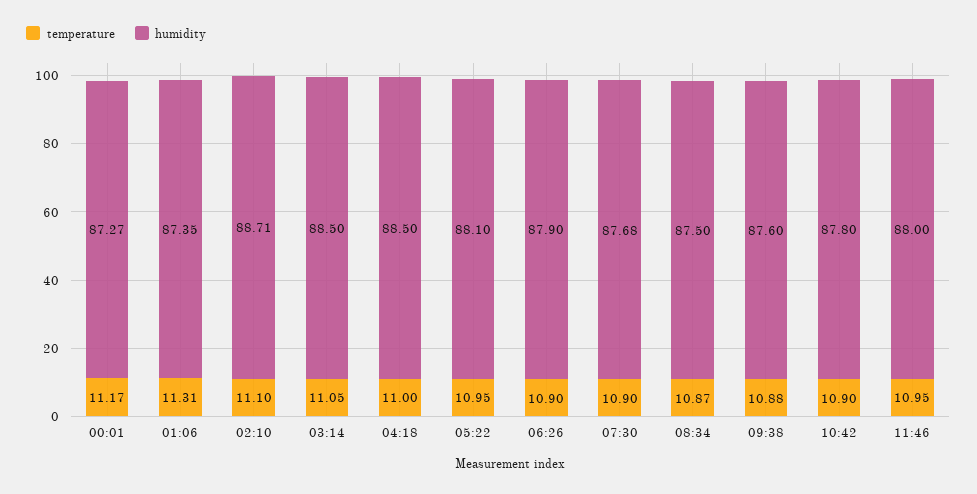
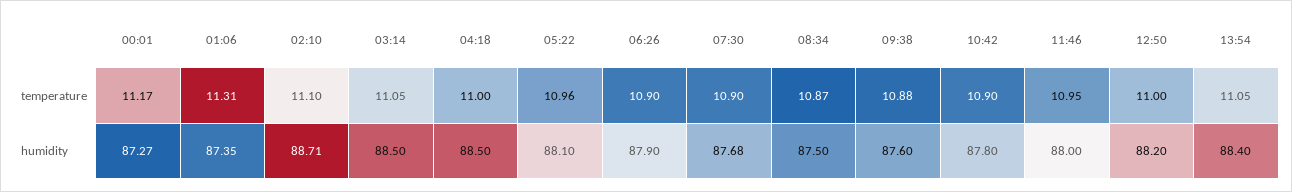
temperature, 05:22: 10.95 -> 10.96
temperature, 12:50: none -> 11
temperature, 13:54: none -> 11.05
humidity, 12:50: none -> 88.2
humidity, 13:54: none -> 88.4

